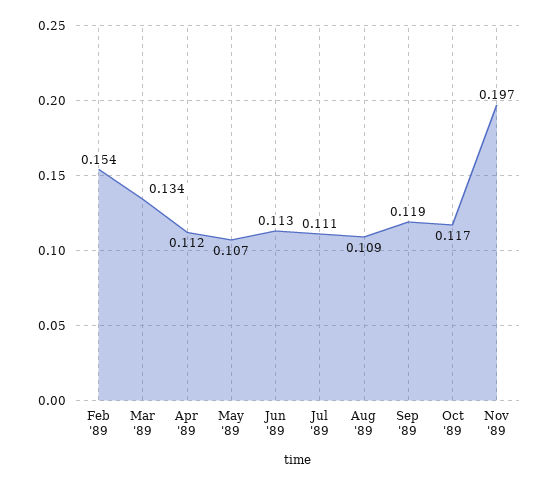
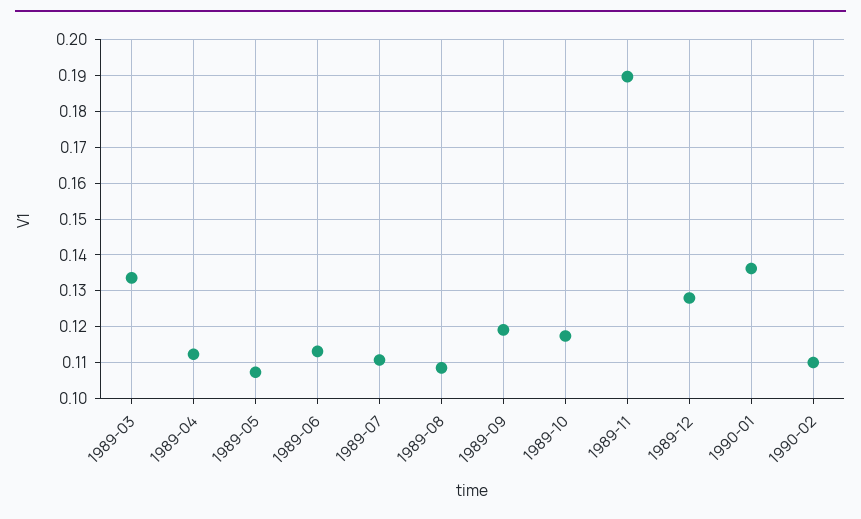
Feb '89: 0.154 -> none
Nov '89: 0.197 -> 0.19
1989-12: none -> 0.128
1990-01: none -> 0.136
1990-02: none -> 0.11

